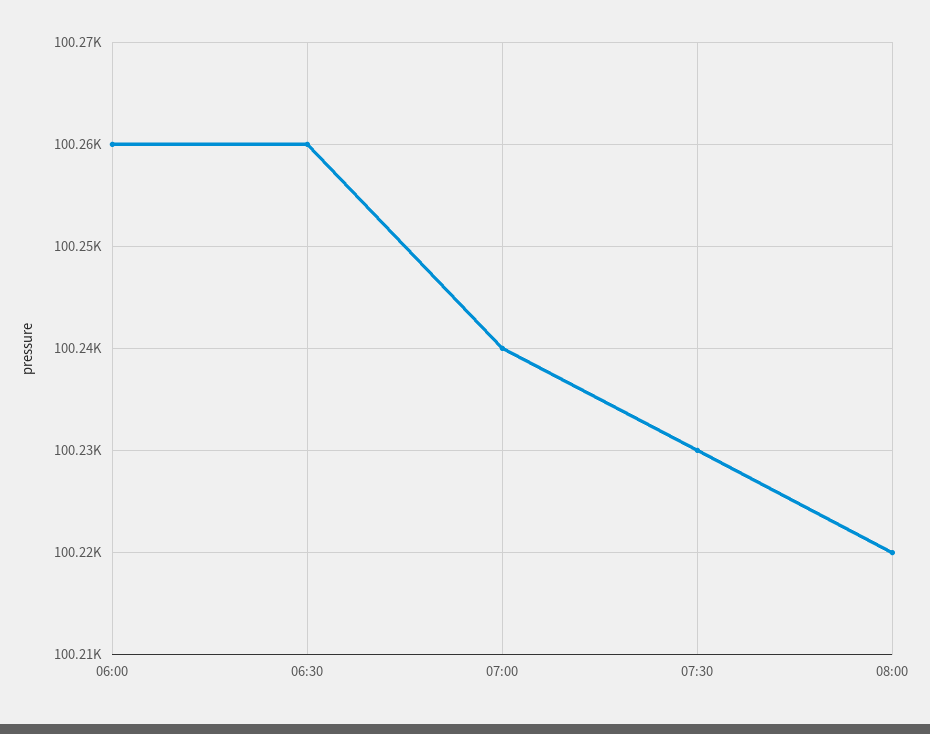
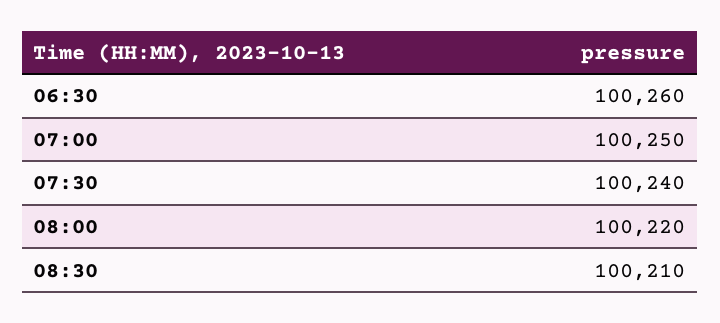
06:00: 100260 -> none
07:00: 100240 -> 100250
07:30: 100230 -> 100240
08:30: none -> 100210

